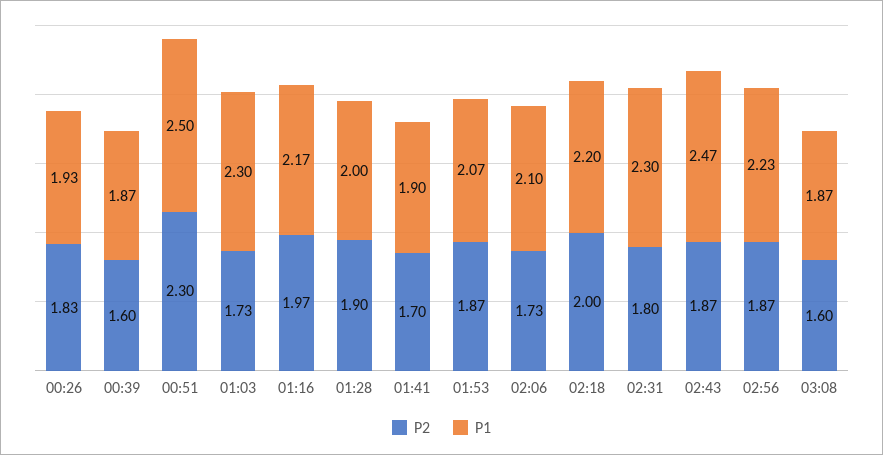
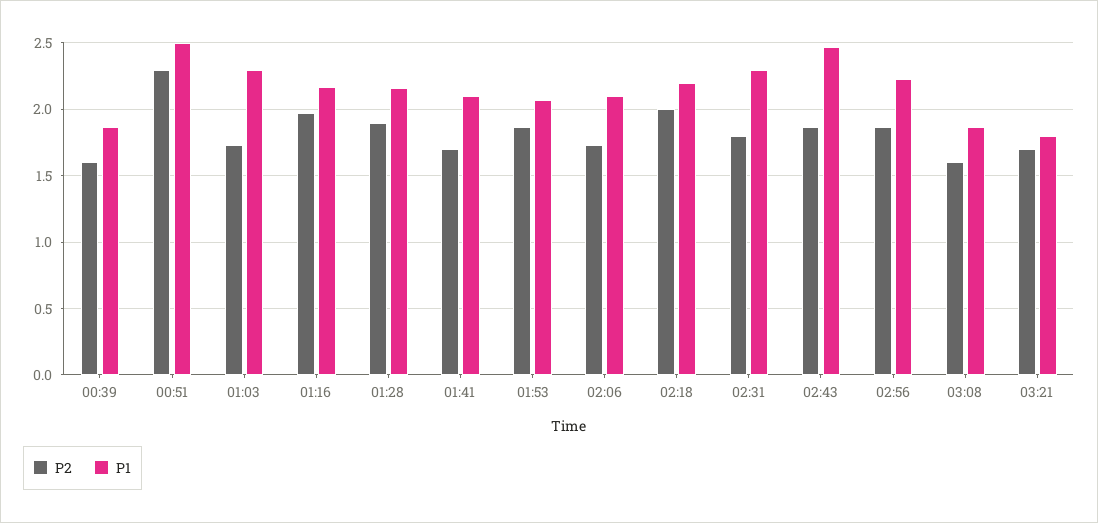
P2, 00:26: 1.83 -> none
P1, 00:26: 1.93 -> none
P1, 01:28: 2 -> 2.15
P1, 01:41: 1.9 -> 2.1
P2, 03:21: none -> 1.7
P1, 03:21: none -> 1.8

